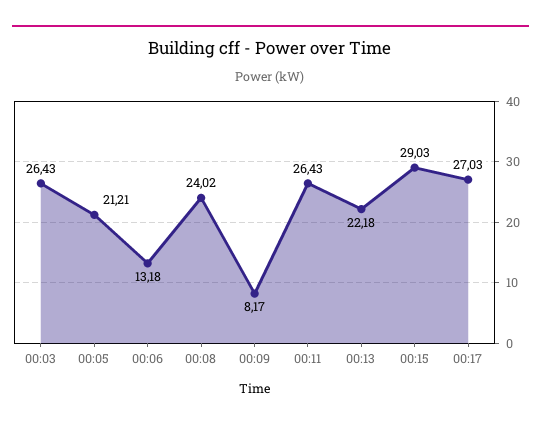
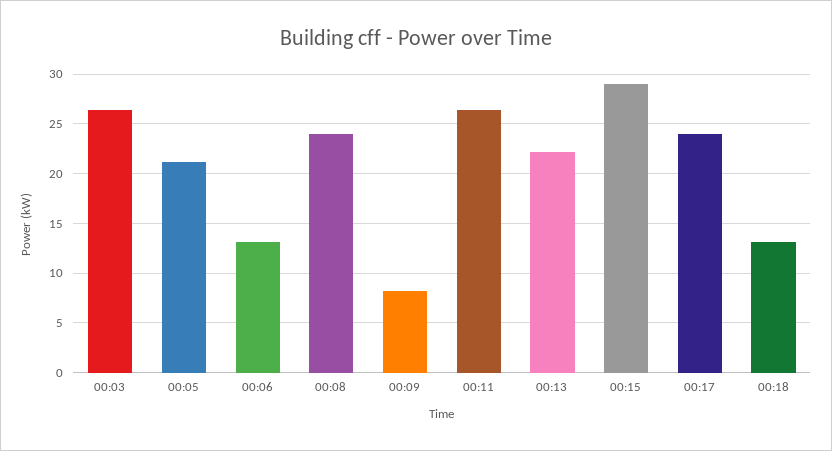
00:17: 27.03 -> 24
00:18: none -> 13

